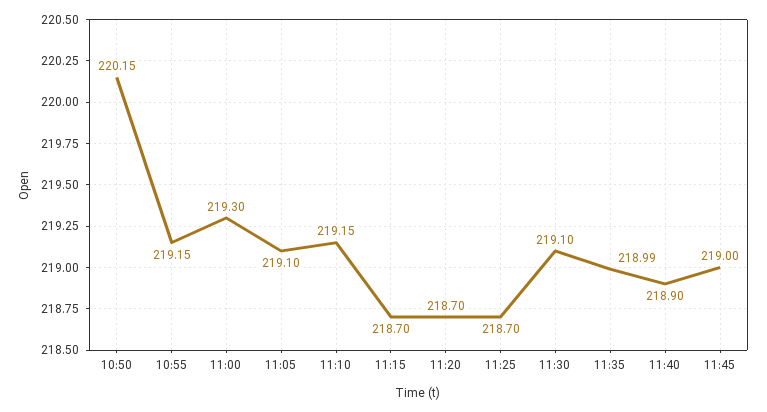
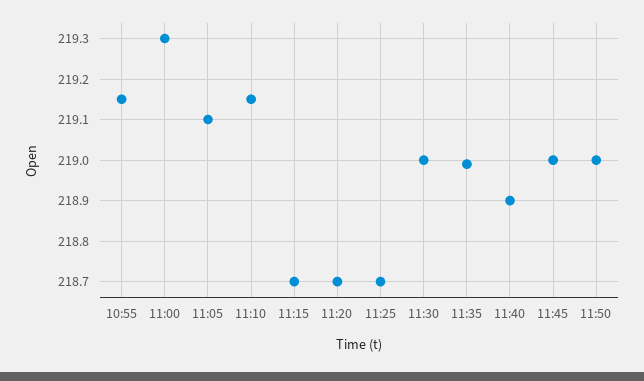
10:50: 220.15 -> none
11:30: 219.1 -> 219
11:50: none -> 219

